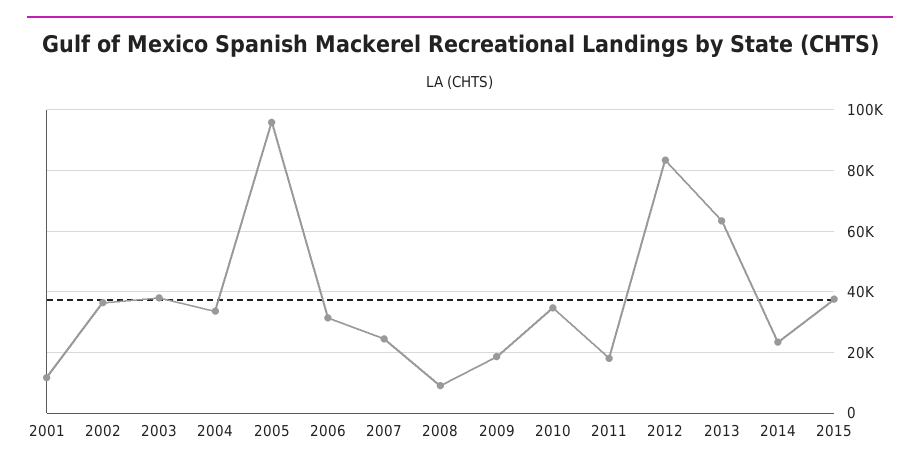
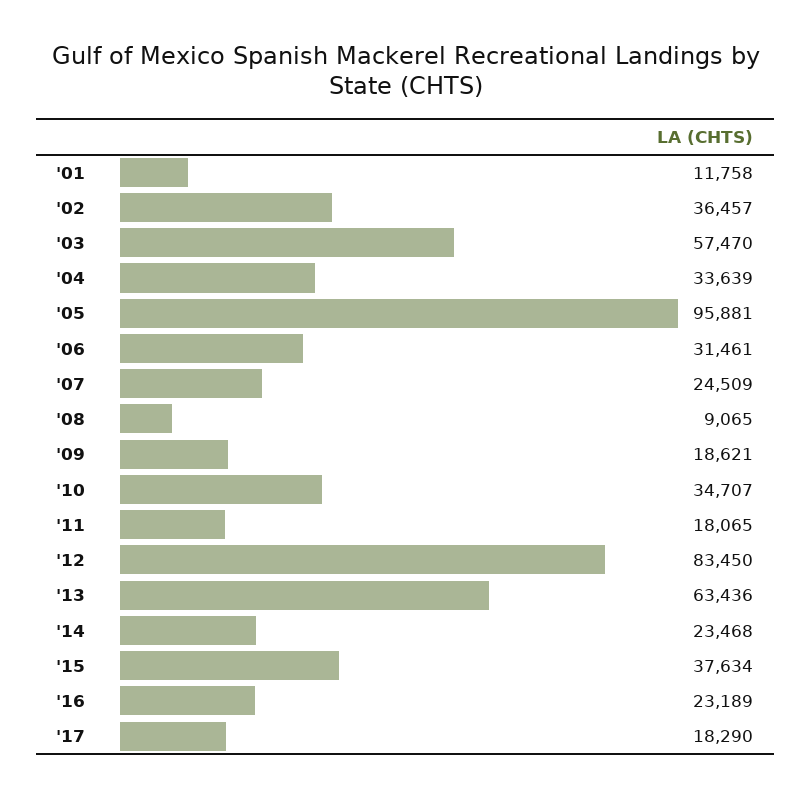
2003: 38000 -> 57470
'16: none -> 23189
'17: none -> 18290

